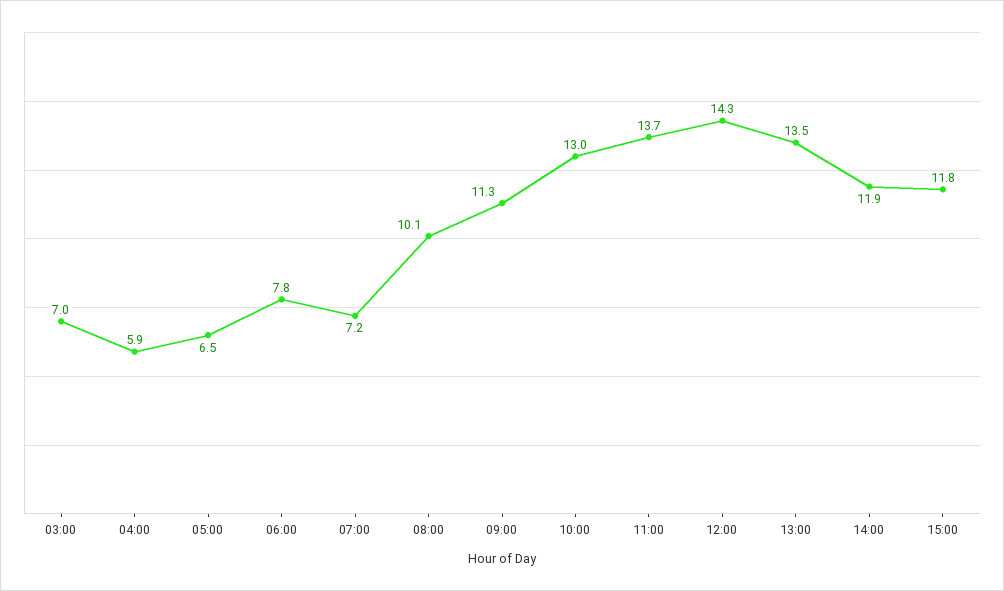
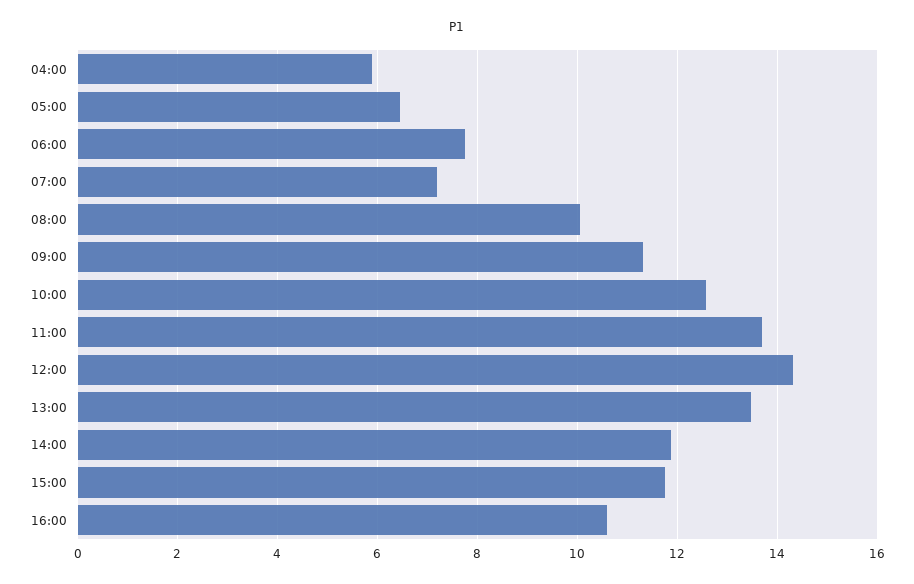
03:00: 7 -> none
10:00: 13 -> 12.6
16:00: none -> 10.6

